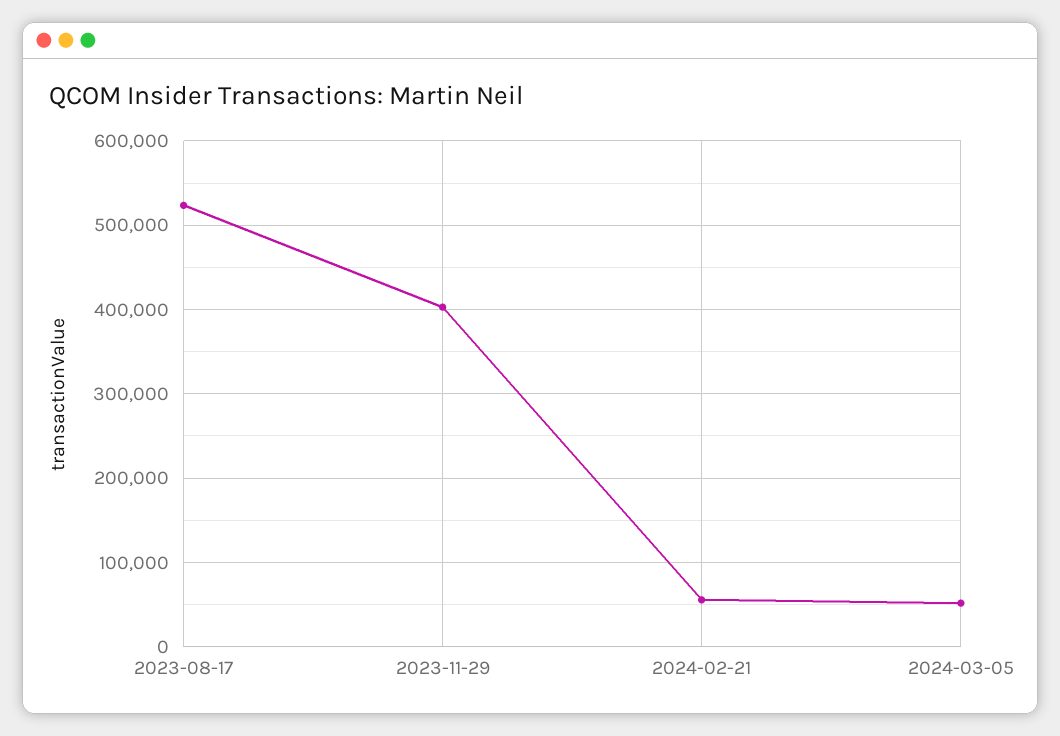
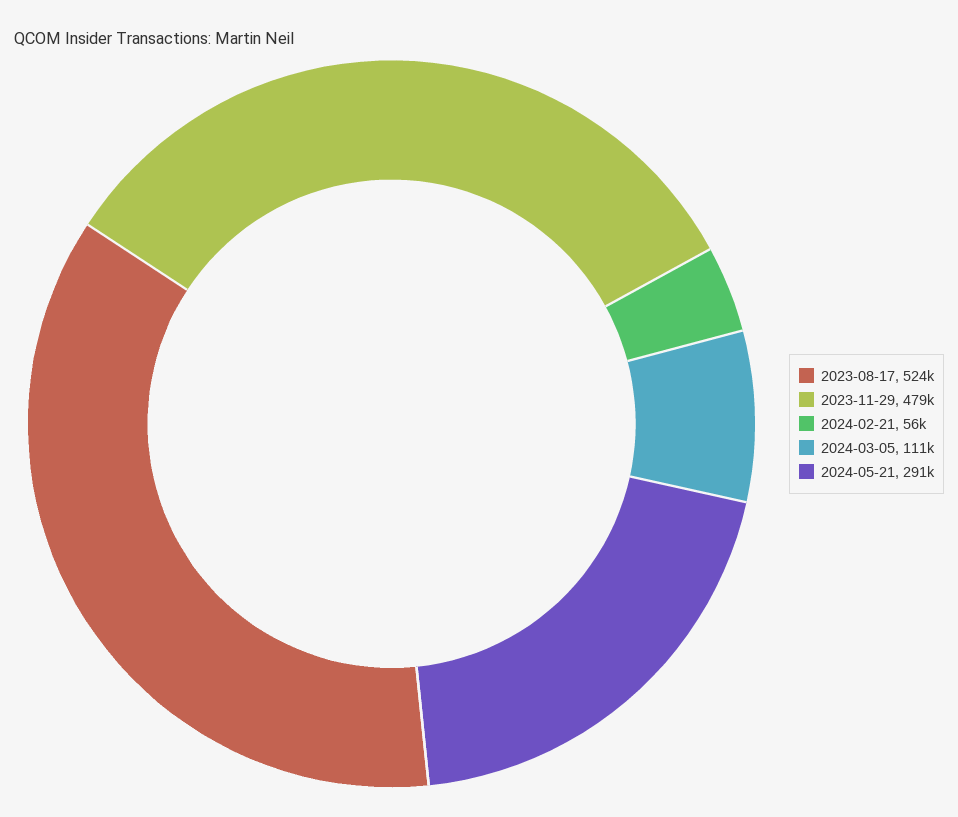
2023-11-29: 400000 -> 479000
2024-03-05: 50000 -> 111000
2024-05-21: none -> 291000

